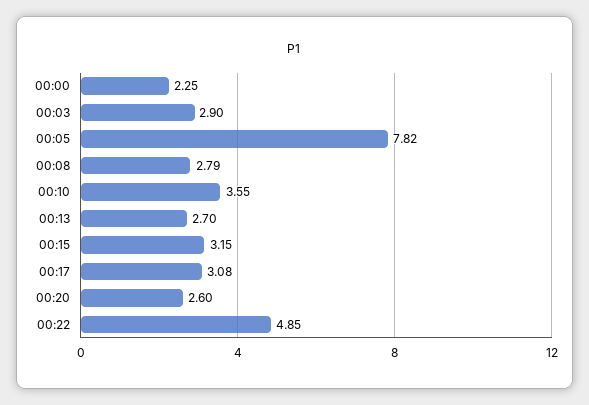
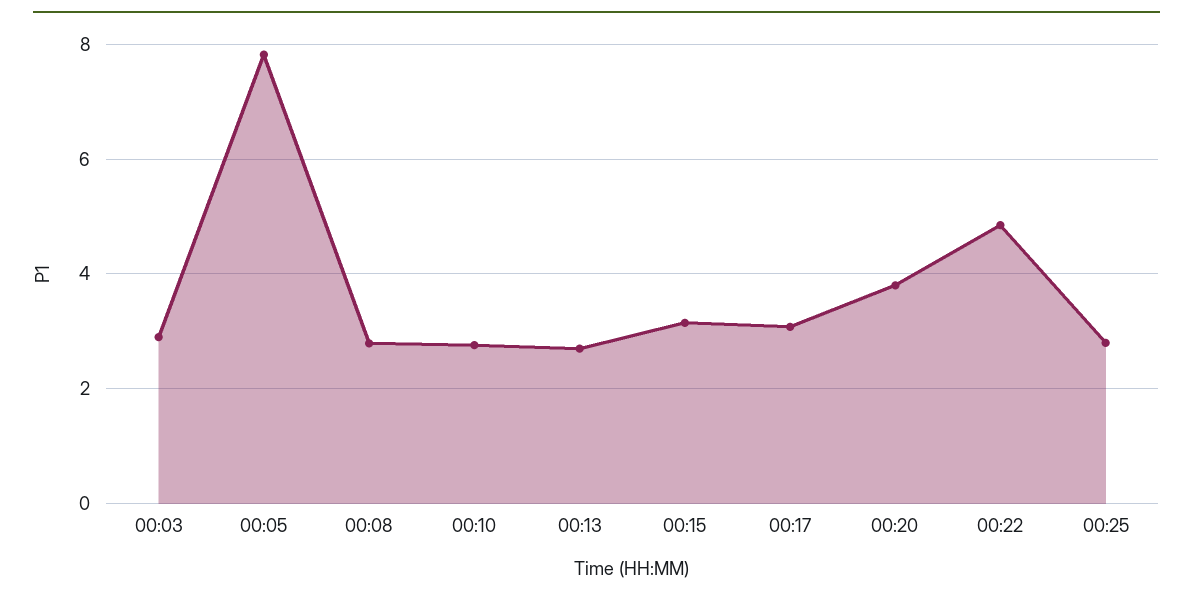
00:00: 2.25 -> none
00:10: 3.55 -> 2.8
00:20: 2.6 -> 3.8
00:25: none -> 2.8

